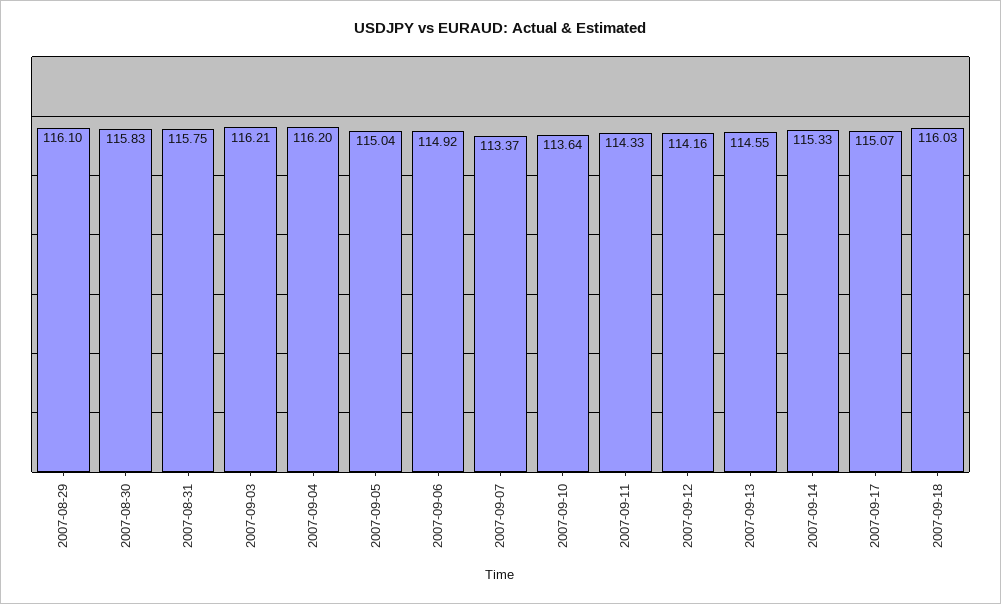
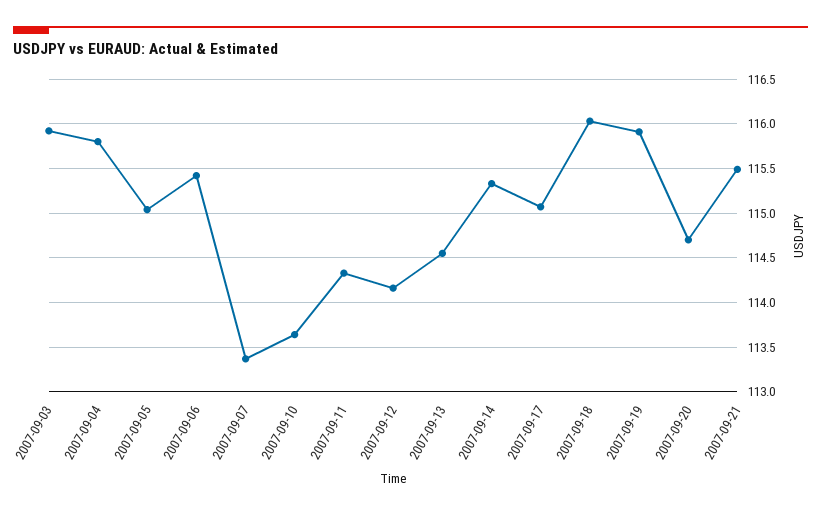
2007-08-29: 116.1 -> none
2007-08-30: 115.83 -> none
2007-08-31: 115.75 -> none
2007-09-03: 116.21 -> 115.9
2007-09-04: 116.2 -> 115.8
2007-09-06: 114.92 -> 115.4
2007-09-19: none -> 115.9
2007-09-20: none -> 114.7
2007-09-21: none -> 115.5

